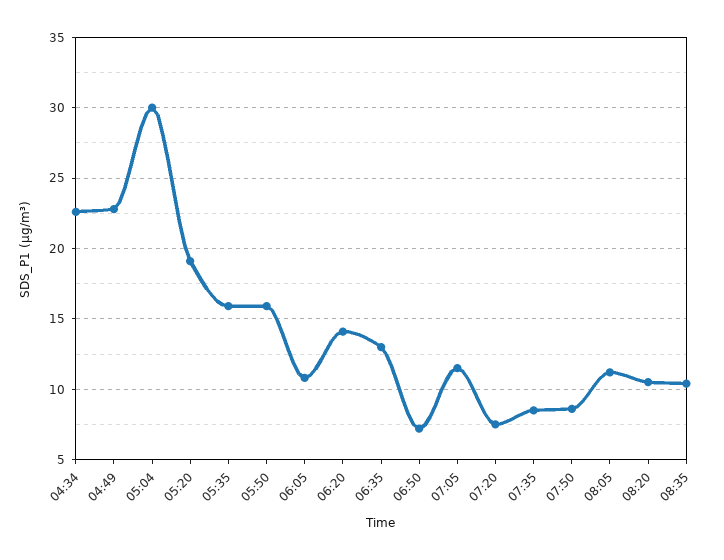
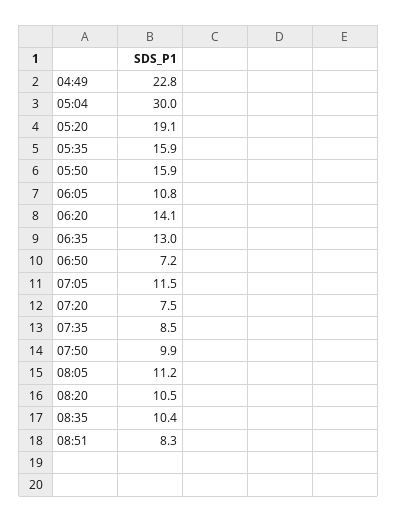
04:34: 22.5 -> none
07:50: 8.5 -> 9.9
08:51: none -> 8.3

